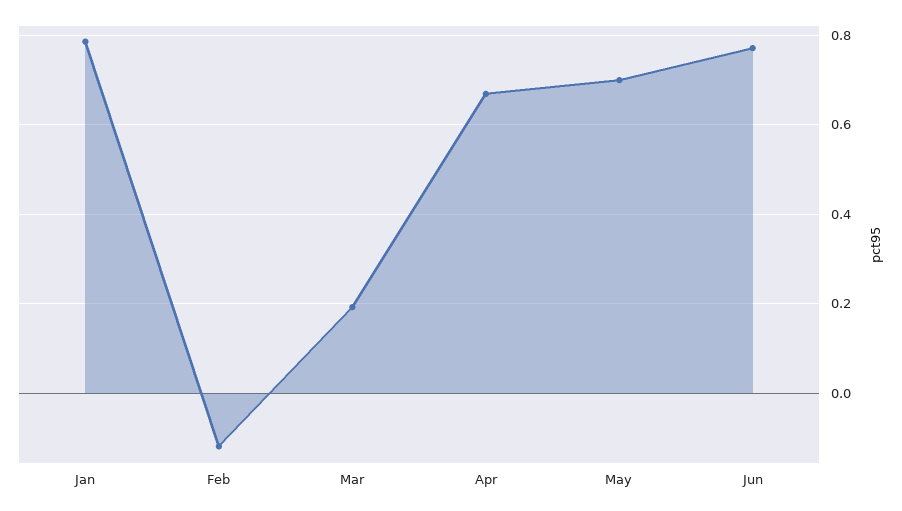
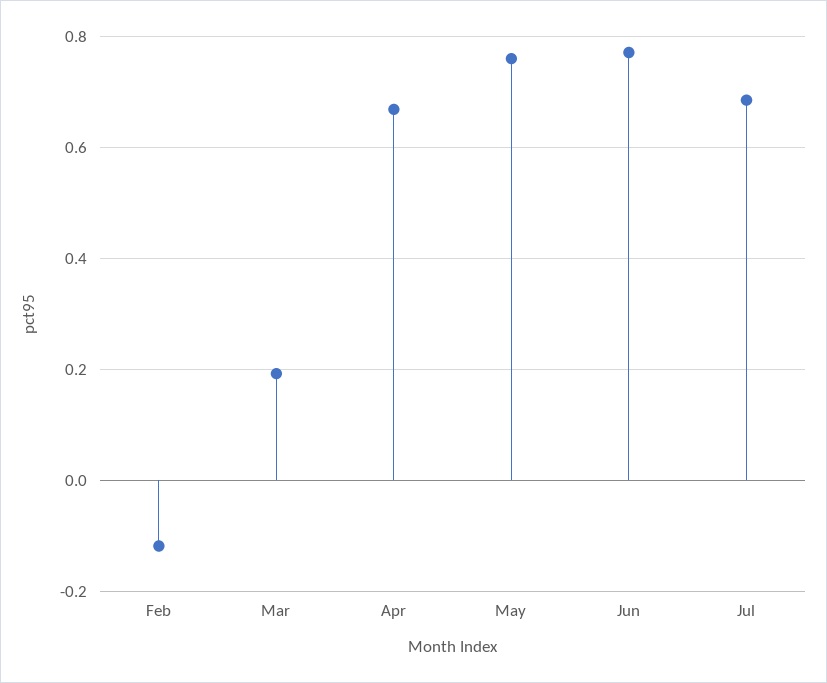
Jan: 0.78 -> none
May: 0.7 -> 0.76
Jul: none -> 0.68

